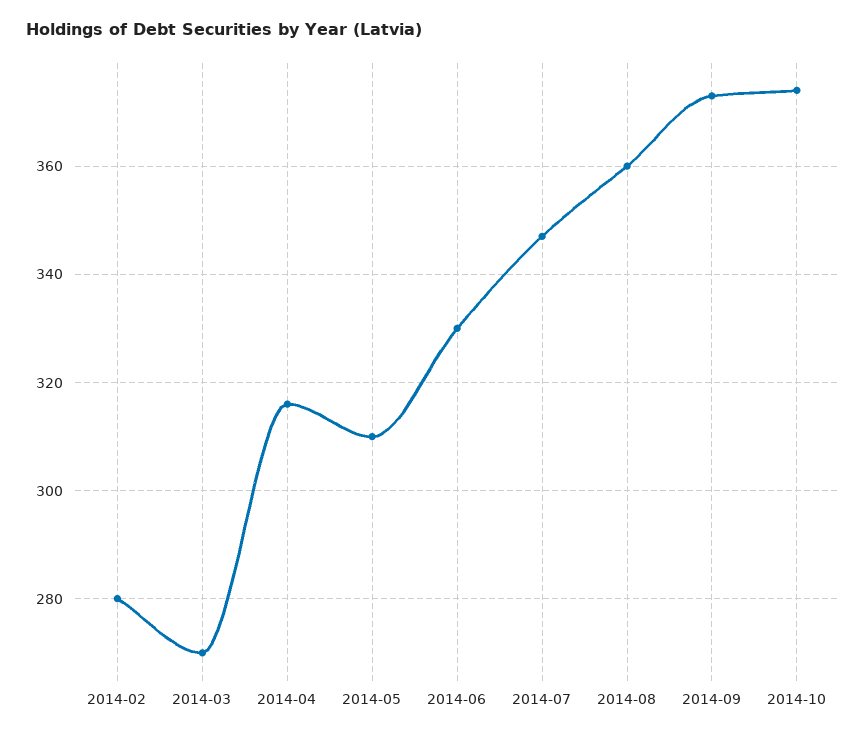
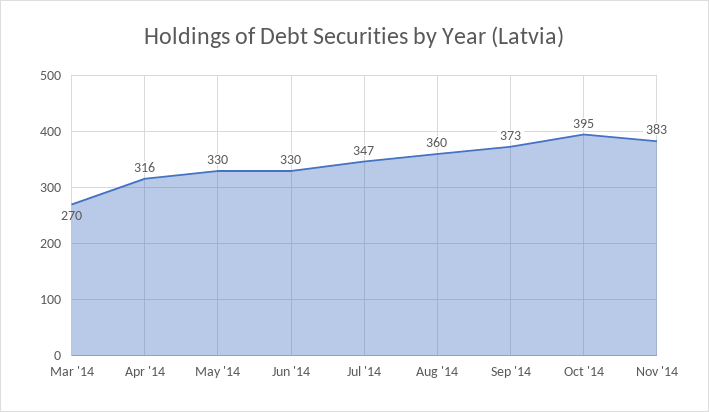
2014-02: 280 -> none
2014-05: 310 -> 330
2014-10: 375 -> 395
Nov '14: none -> 383

